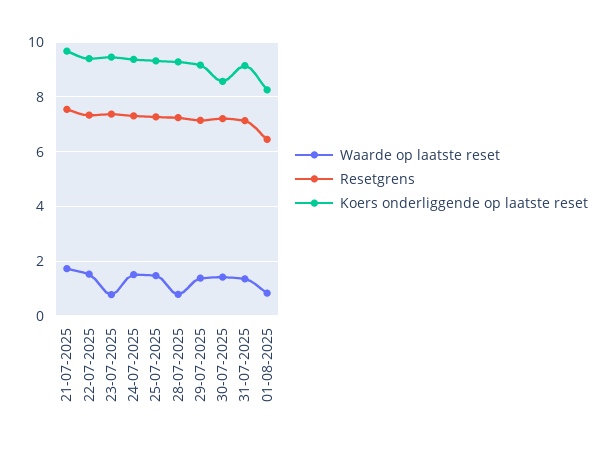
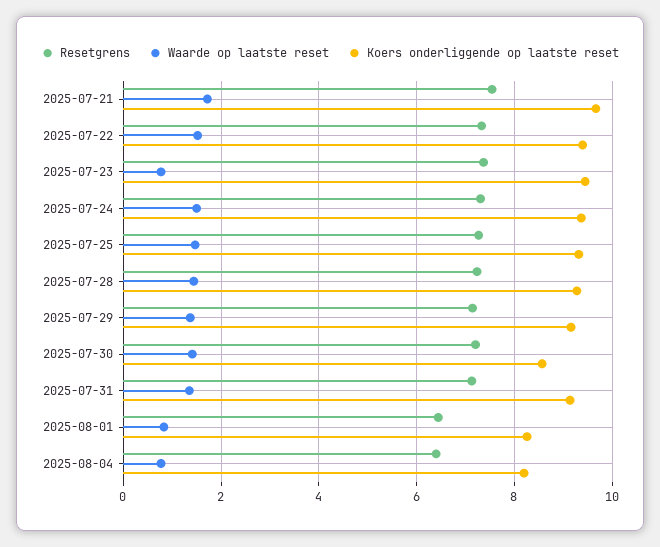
Waarde op laatste reset, 28-07-2025: 0.75 -> 1.4
Resetgrens, 2025-08-04: none -> 6.4
Waarde op laatste reset, 2025-08-04: none -> 0.8
Koers onderliggende op laatste reset, 2025-08-04: none -> 8.2

